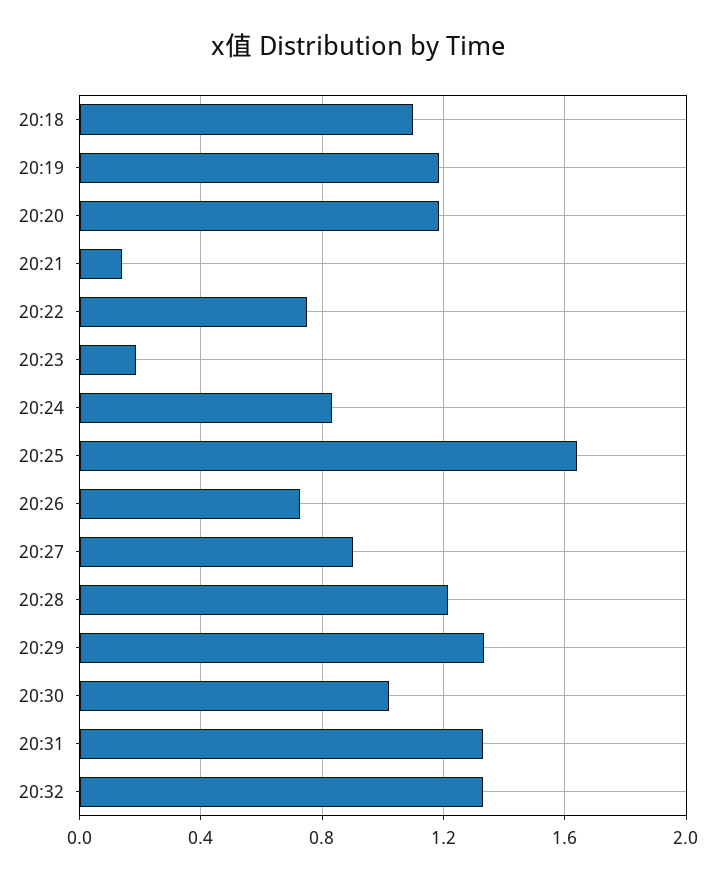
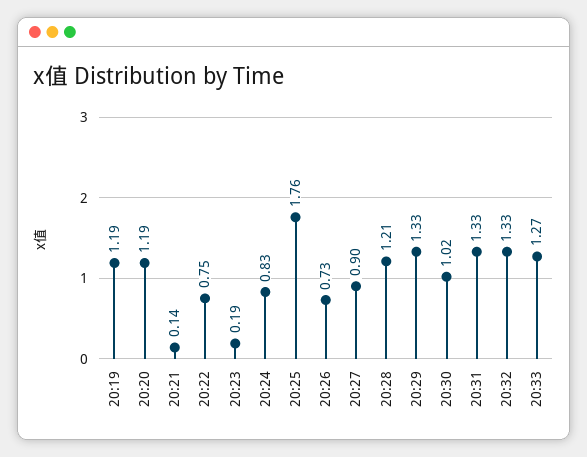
20:18: 1.1 -> none
20:25: 1.65 -> 1.76
20:33: none -> 1.27

